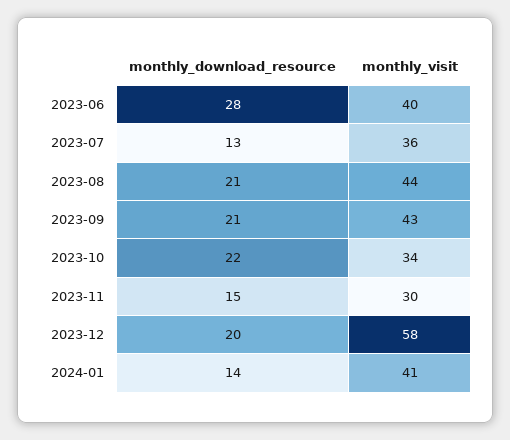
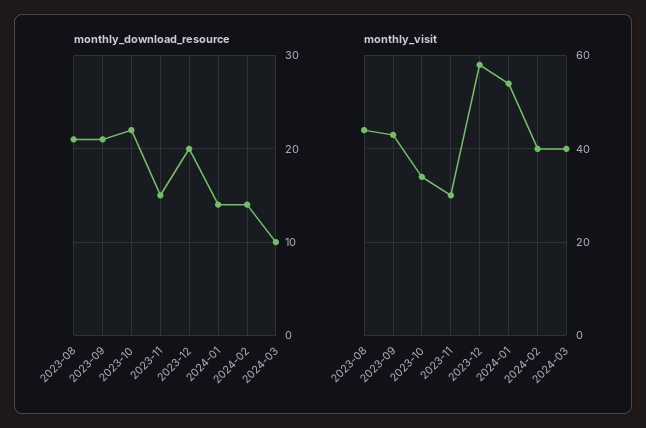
monthly_download_resource, 2023-06: 28 -> none
monthly_visit, 2023-06: 40 -> none
monthly_download_resource, 2023-07: 13 -> none
monthly_visit, 2023-07: 36 -> none
monthly_visit, 2024-01: 41 -> 55
monthly_download_resource, 2024-02: none -> 14
monthly_download_resource, 2024-03: none -> 10
monthly_visit, 2024-02: none -> 40
monthly_visit, 2024-03: none -> 40

